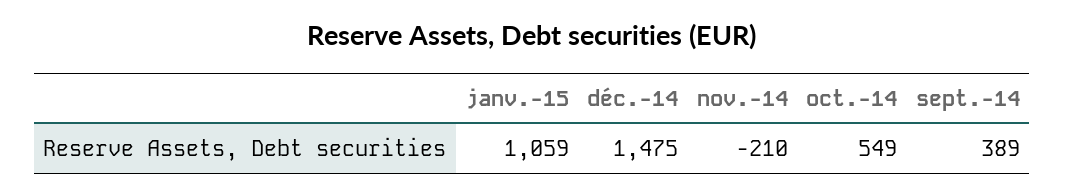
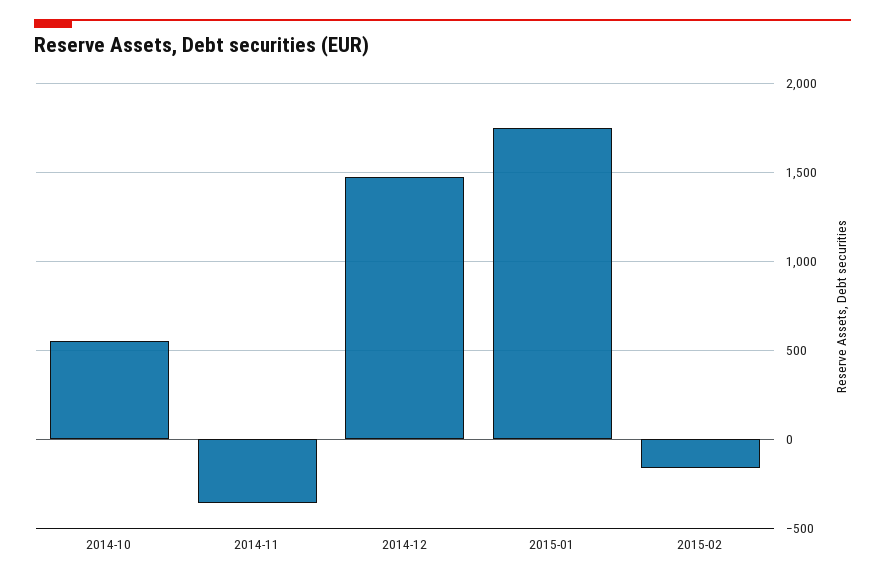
janv.-15: 1059 -> 1750
nov.-14: -210 -> -350
sept.-14: 389 -> none
2015-02: none -> -150

